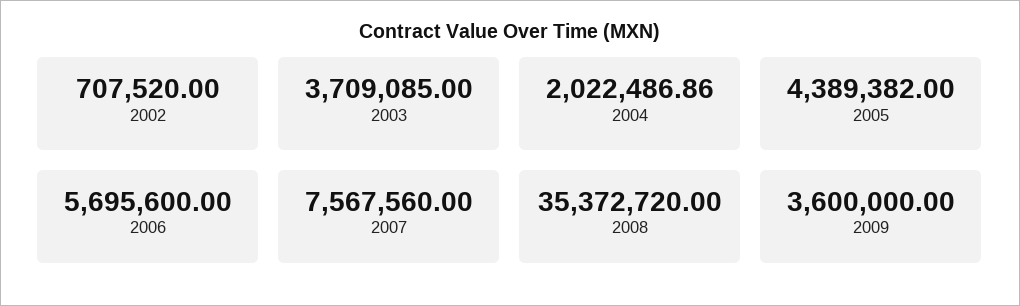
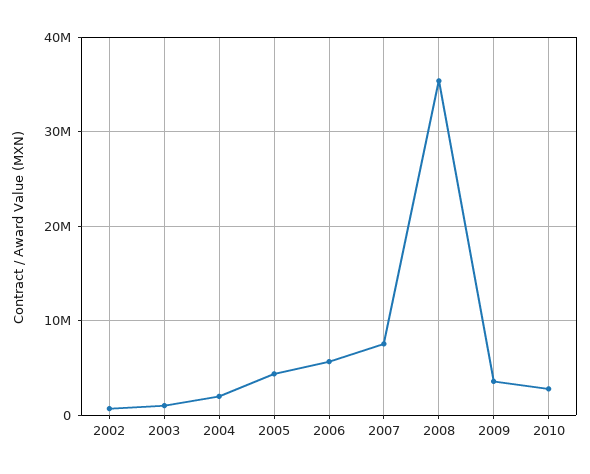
2003: 3709085 -> 1000000
2010: none -> 3000000

